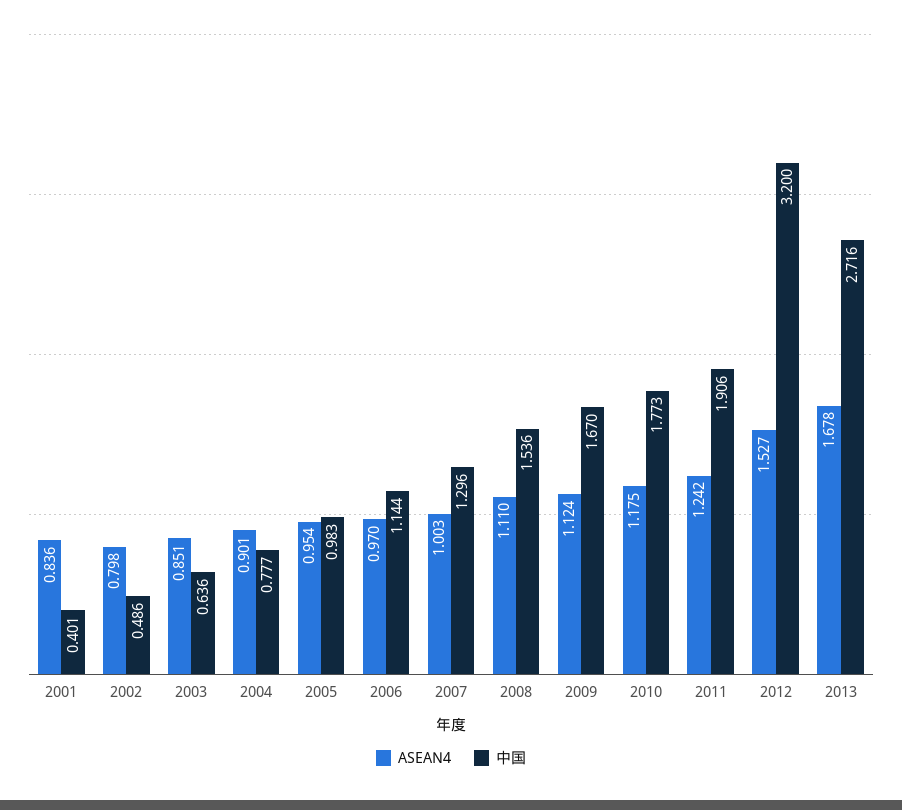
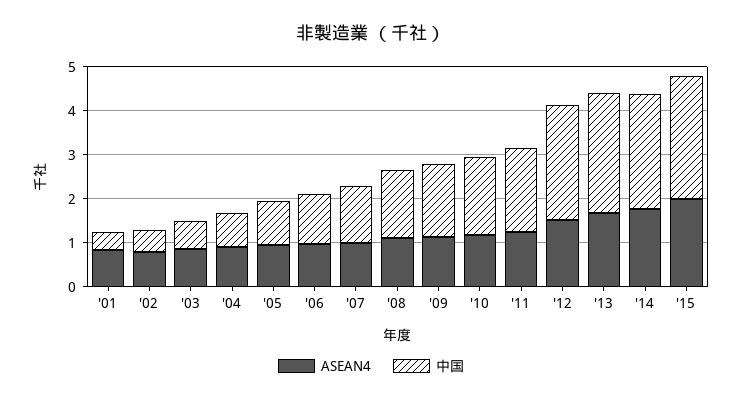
中国, 2012: 3.2 -> 2.6
ASEAN4, '14: none -> 1.8
中国, '14: none -> 2.6
ASEAN4, '15: none -> 2
中国, '15: none -> 2.8

